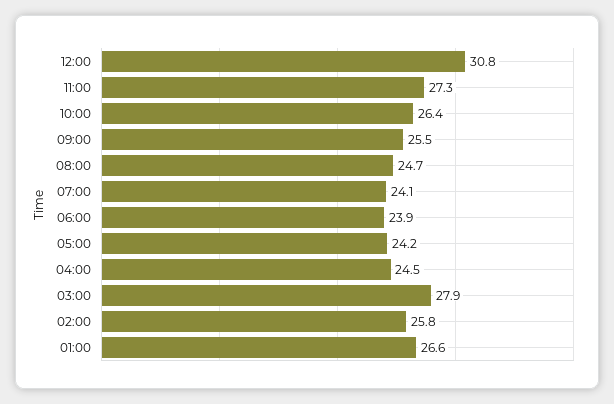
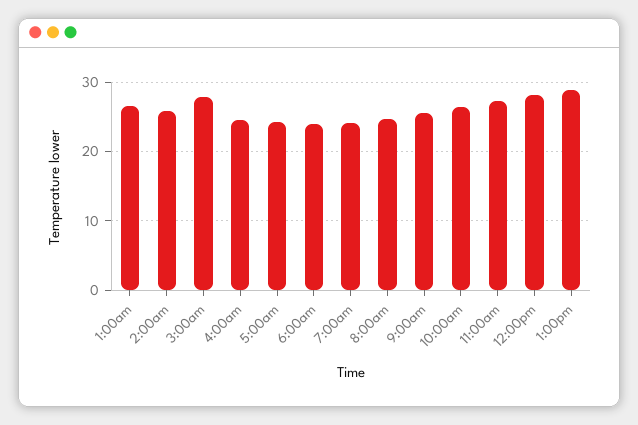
12:00: 30.8 -> 28
1:00pm: none -> 29

